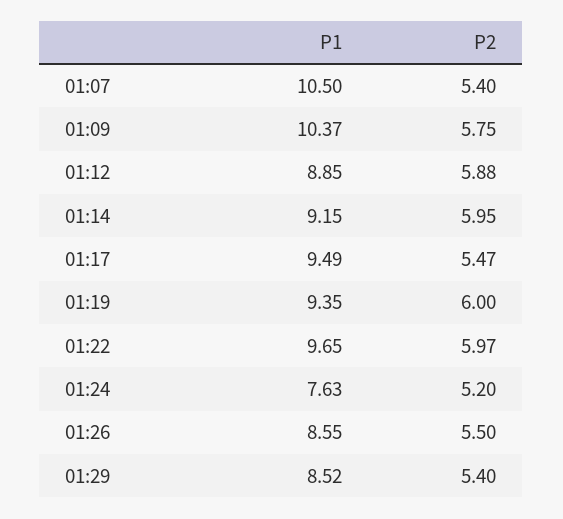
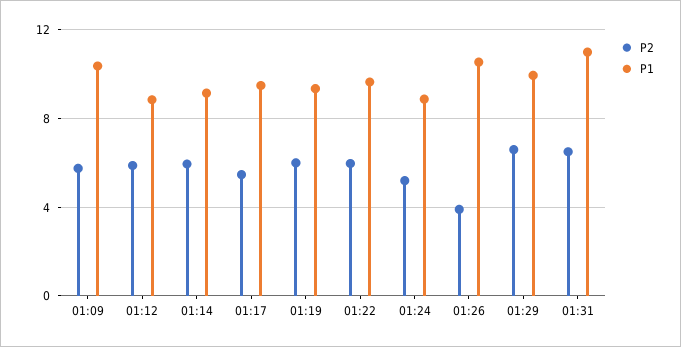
P1, 01:07: 10.5 -> none
P2, 01:07: 5.4 -> none
P1, 01:24: 7.63 -> 9
P1, 01:26: 8.55 -> 10.5
P2, 01:26: 5.5 -> 4
P1, 01:29: 8.52 -> 10
P2, 01:29: 5.4 -> 6.5
P2, 01:31: none -> 6.5
P1, 01:31: none -> 11

